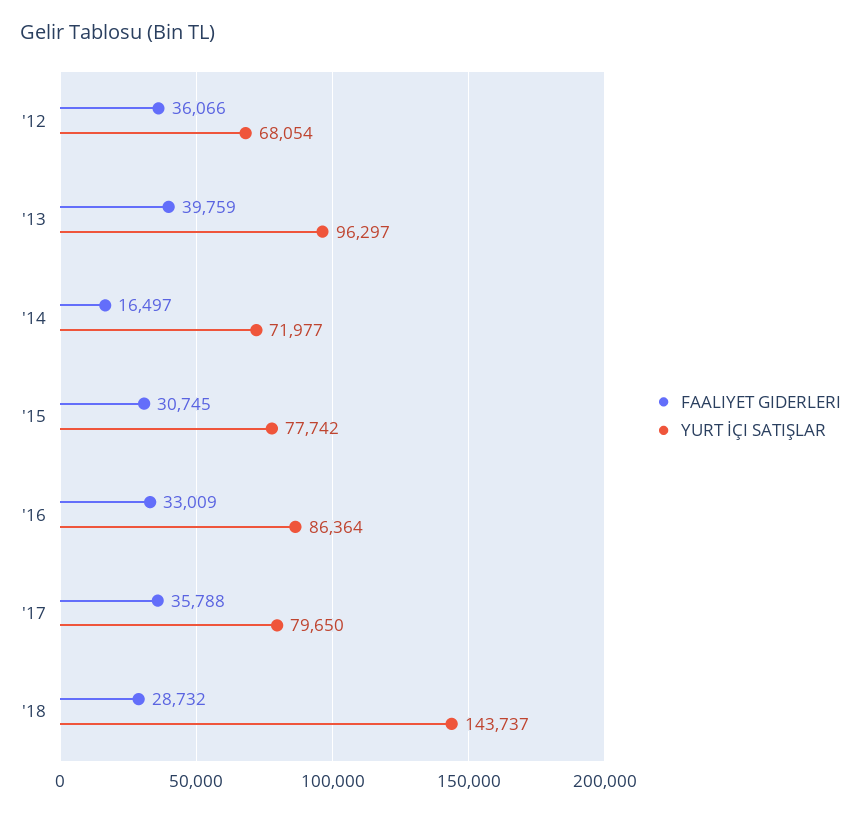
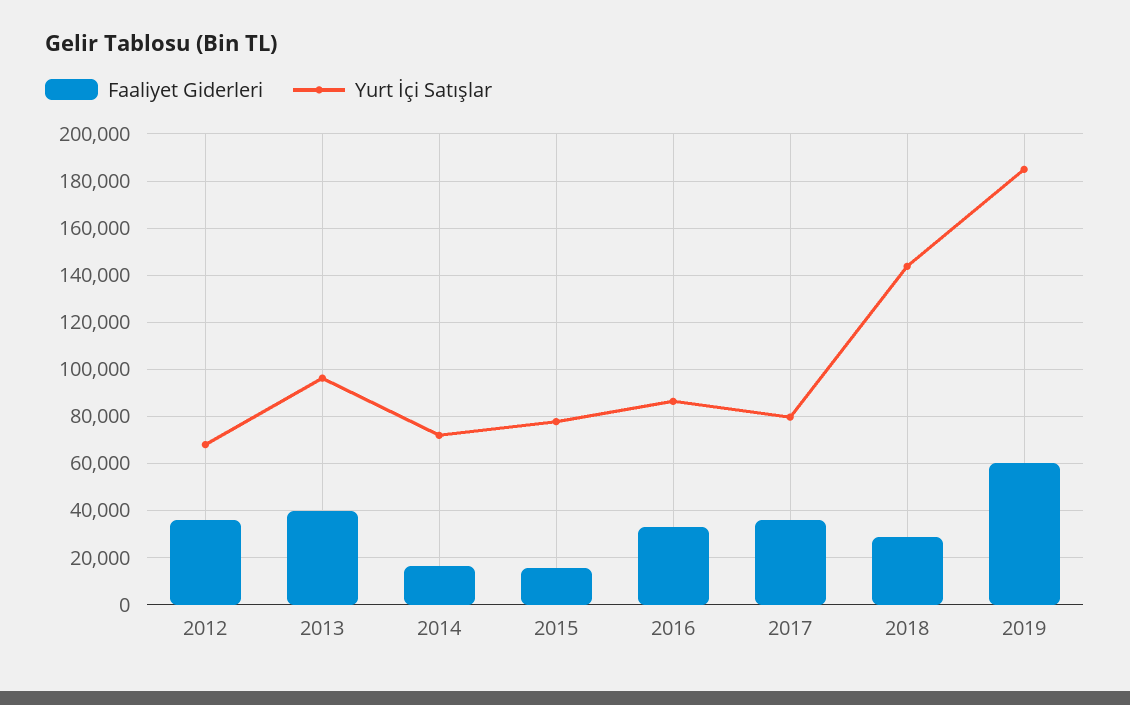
FAALIYET GIDERLERI, '15: 30745 -> 15000
FAALIYET GIDERLERI, 2019: none -> 60000
YURT İÇI SATIŞLAR, 2019: none -> 185000

